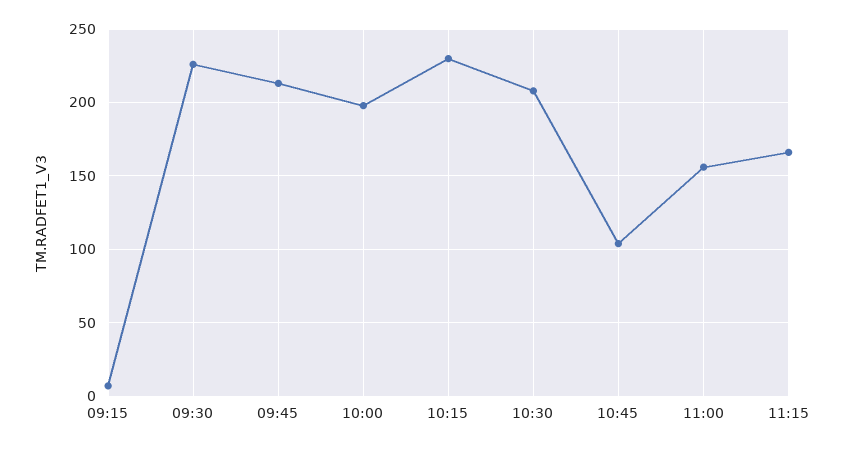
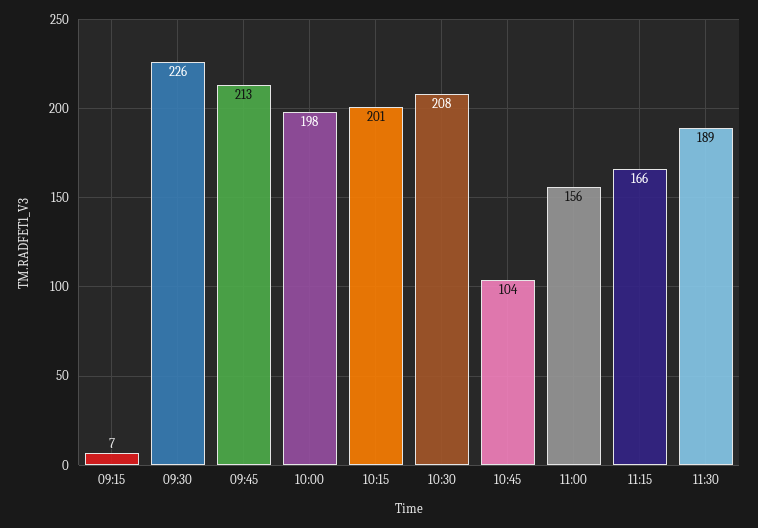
10:15: 230 -> 201
11:30: none -> 189

